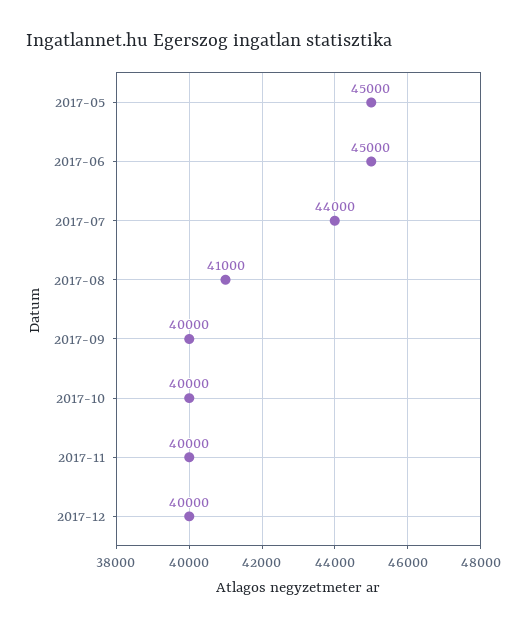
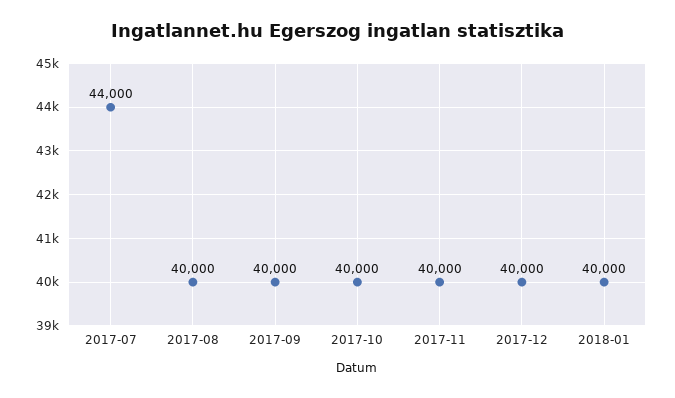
2017-05: 45000 -> none
2017-06: 45000 -> none
2017-08: 41000 -> 40000
2018-01: none -> 40000

